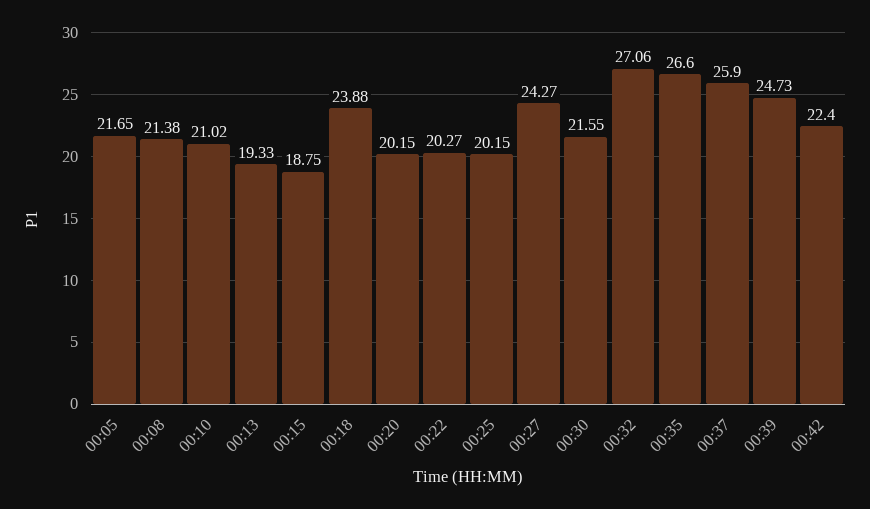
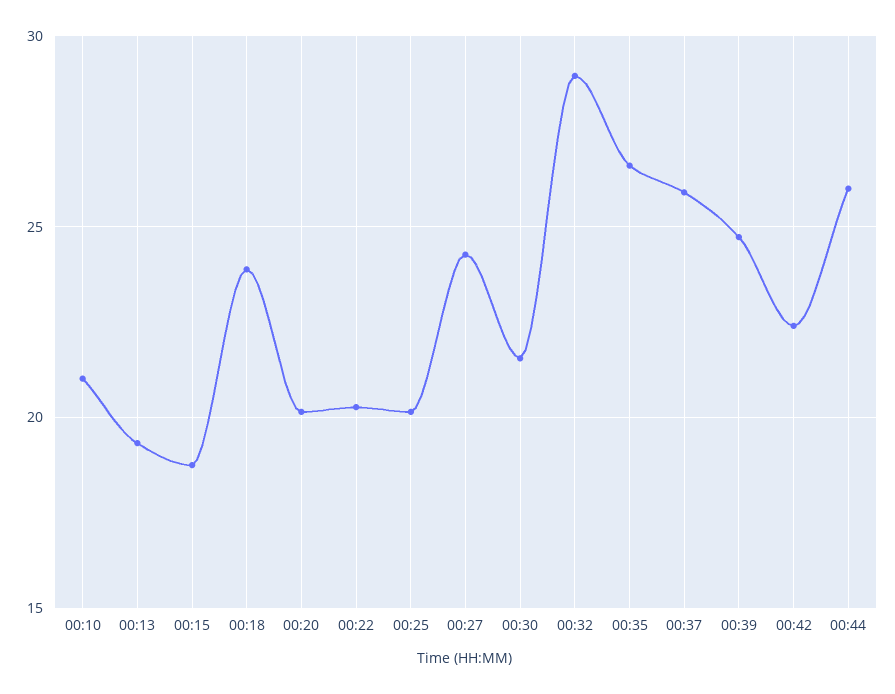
00:05: 21.65 -> none
00:08: 21.38 -> none
00:32: 27.06 -> 29
00:44: none -> 26

